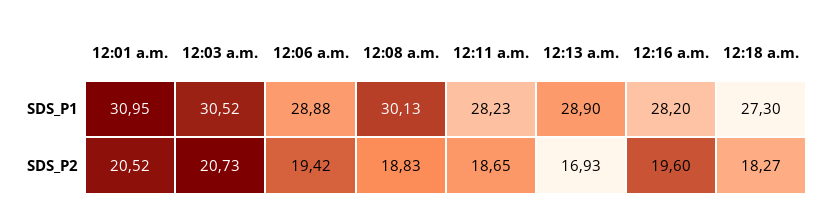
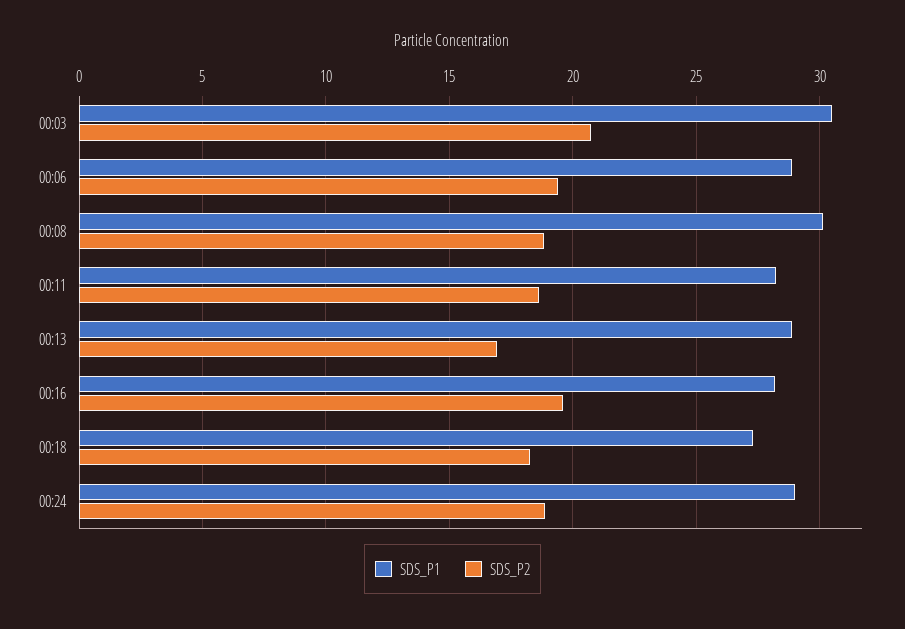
SDS_P1, 12:01 a.m.: 30.95 -> none
SDS_P2, 12:01 a.m.: 20.52 -> none
SDS_P1, 00:24: none -> 29
SDS_P2, 00:24: none -> 19

